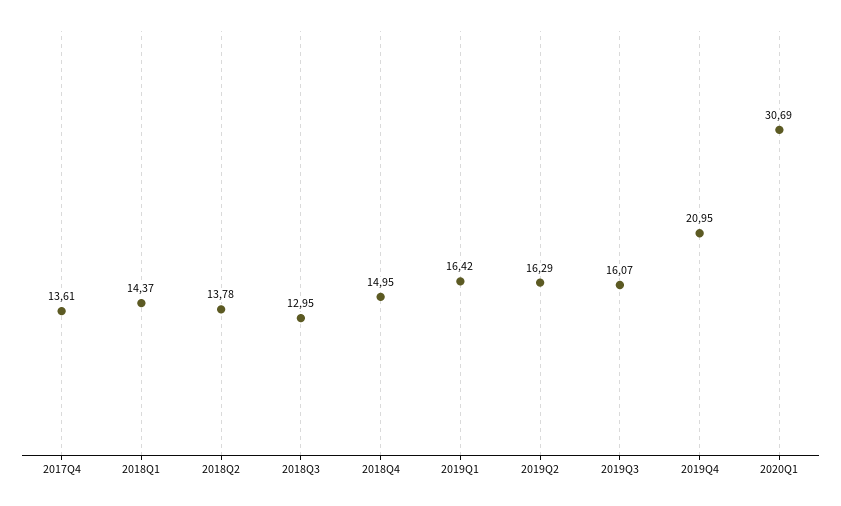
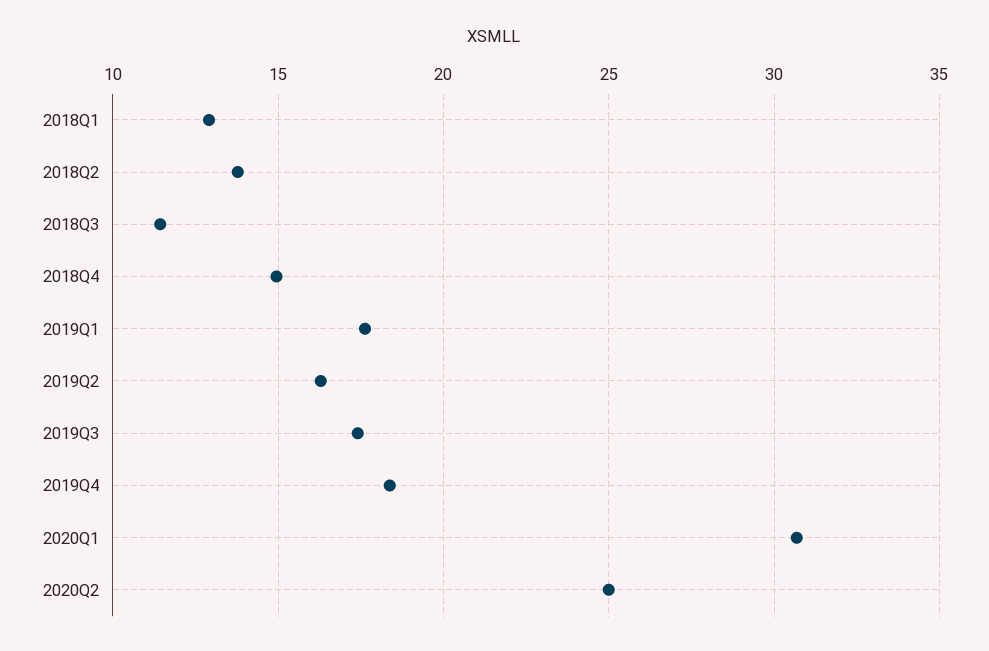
2017Q4: 13.61 -> none
2018Q1: 14.37 -> 13
2018Q3: 12.95 -> 11.5
2019Q1: 16.42 -> 17.5
2019Q3: 16.07 -> 17.5
2019Q4: 20.95 -> 18.5
2020Q2: none -> 25

